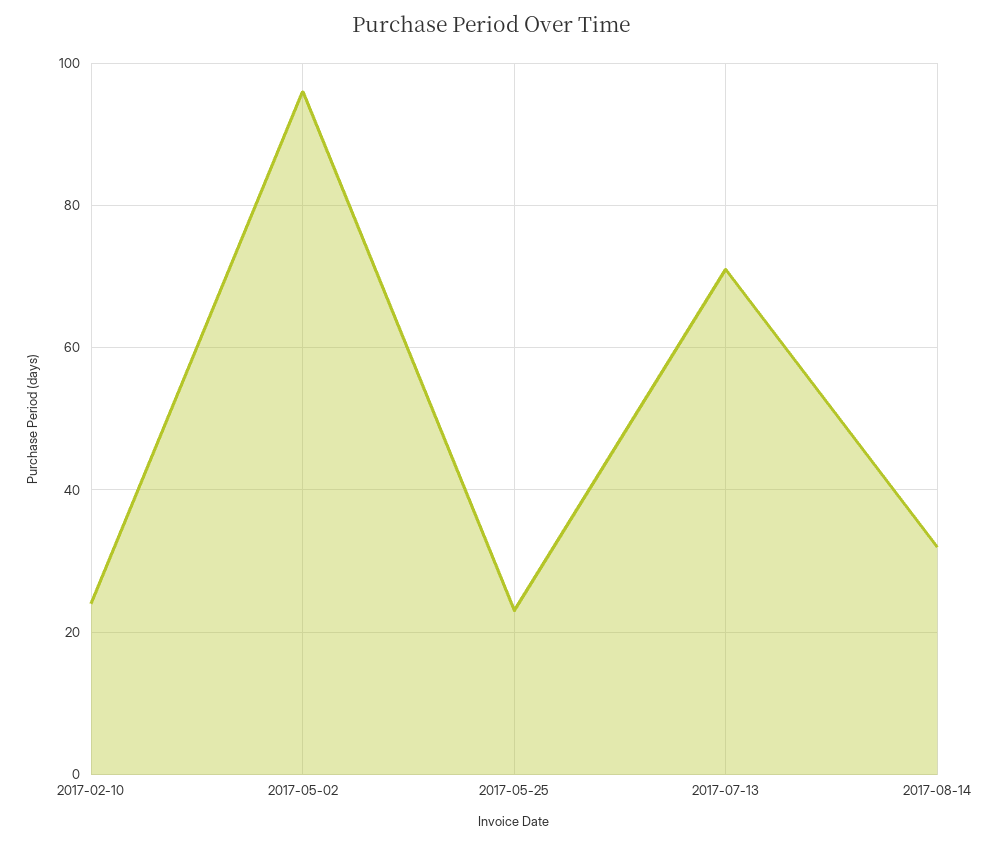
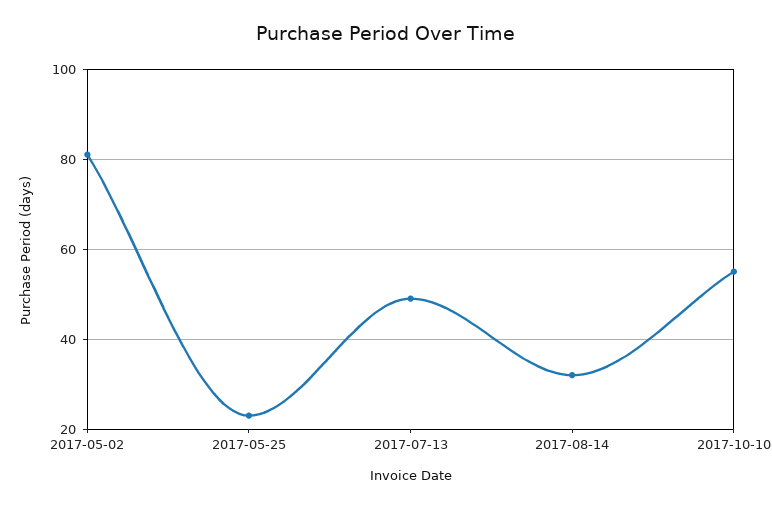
2017-02-10: 25 -> none
2017-05-02: 95 -> 80
2017-07-13: 70 -> 50
2017-10-10: none -> 55

